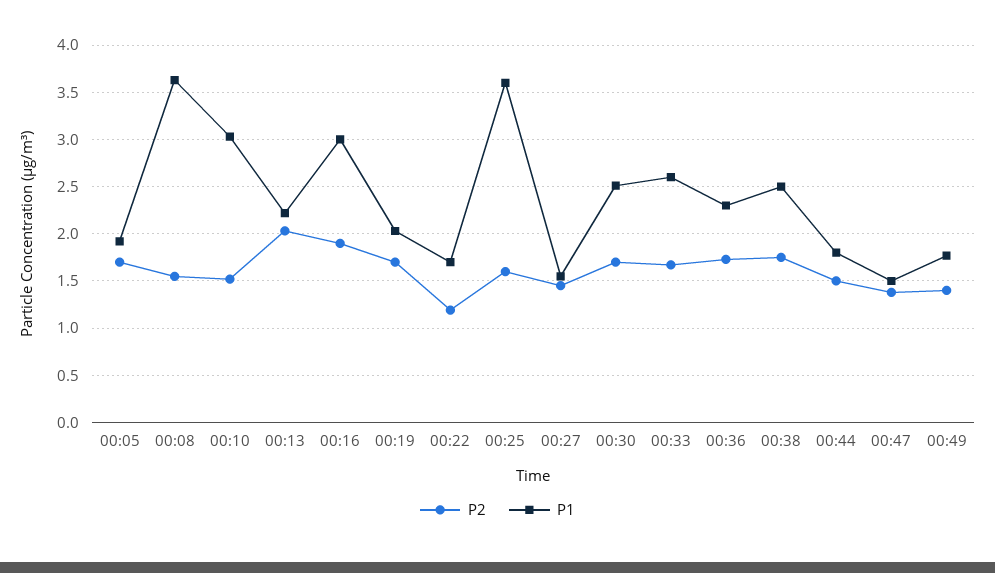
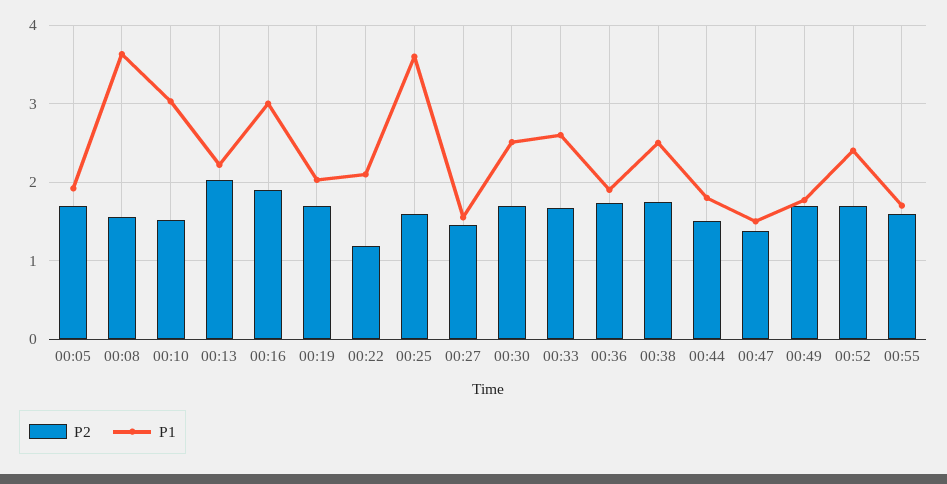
P1, 00:22: 1.7 -> 2.1
P1, 00:36: 2.3 -> 1.9
P2, 00:49: 1.4 -> 1.7
P2, 00:52: none -> 1.7
P1, 00:52: none -> 2.4
P2, 00:55: none -> 1.6
P1, 00:55: none -> 1.7

